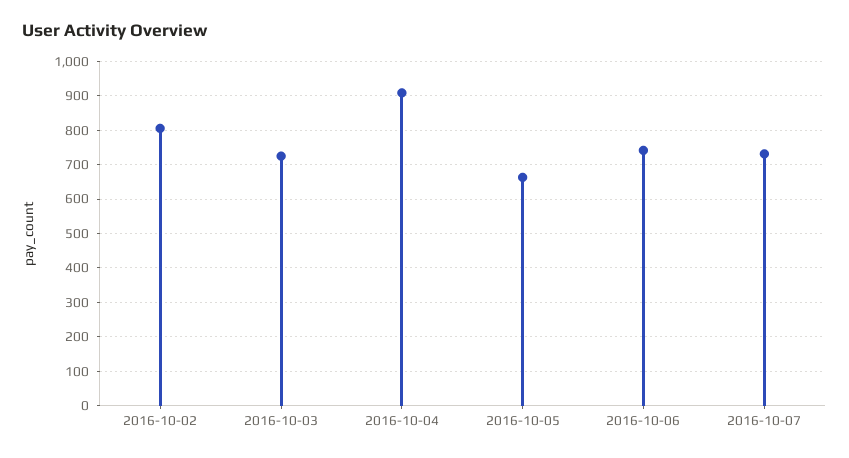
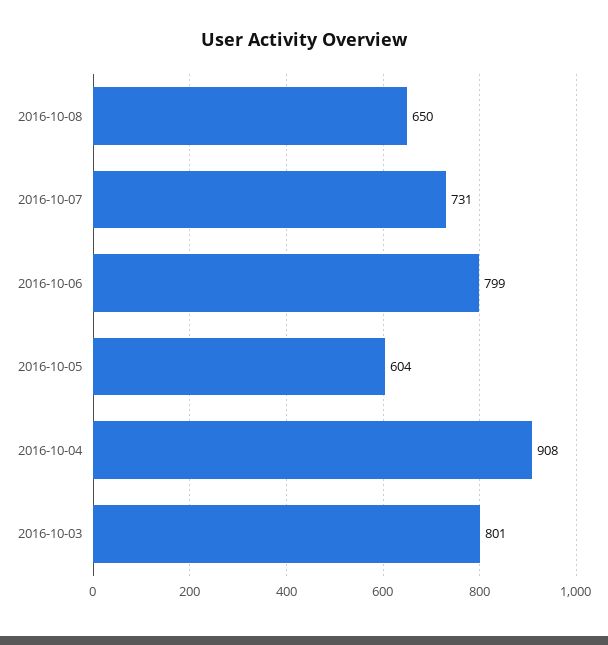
2016-10-02: 800 -> none
2016-10-03: 720 -> 801
2016-10-05: 660 -> 604
2016-10-06: 740 -> 799
2016-10-08: none -> 650

